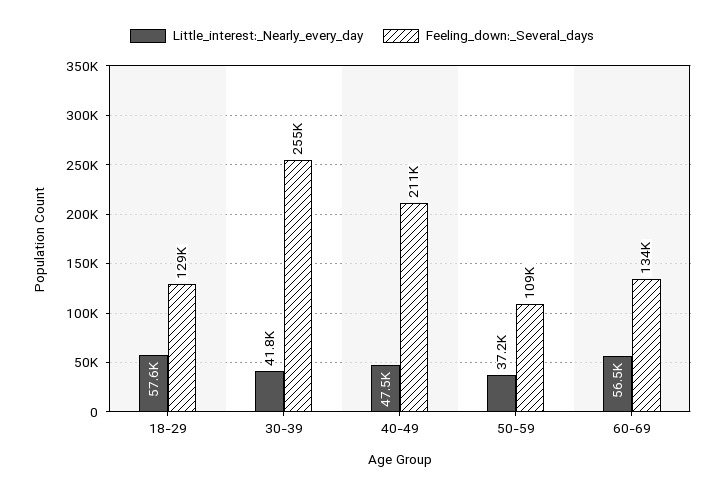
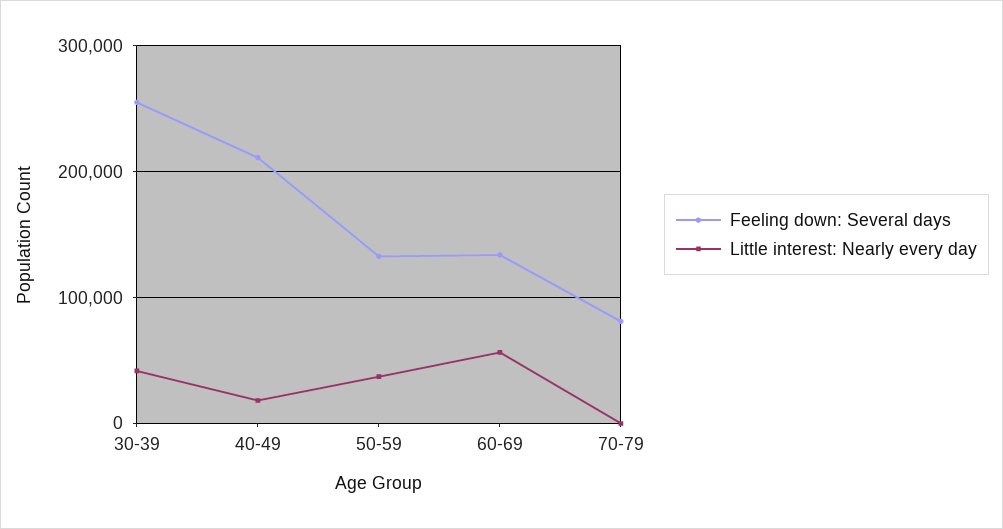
Little_interest:_Nearly_every_day, 18-29: 57600 -> none
Feeling_down:_Several_days, 18-29: 129000 -> none
Little_interest:_Nearly_every_day, 40-49: 47500 -> 20000
Feeling_down:_Several_days, 50-59: 109000 -> 130000
Feeling_down:_Several_days, 70-79: none -> 80000
Little_interest:_Nearly_every_day, 70-79: none -> 0

